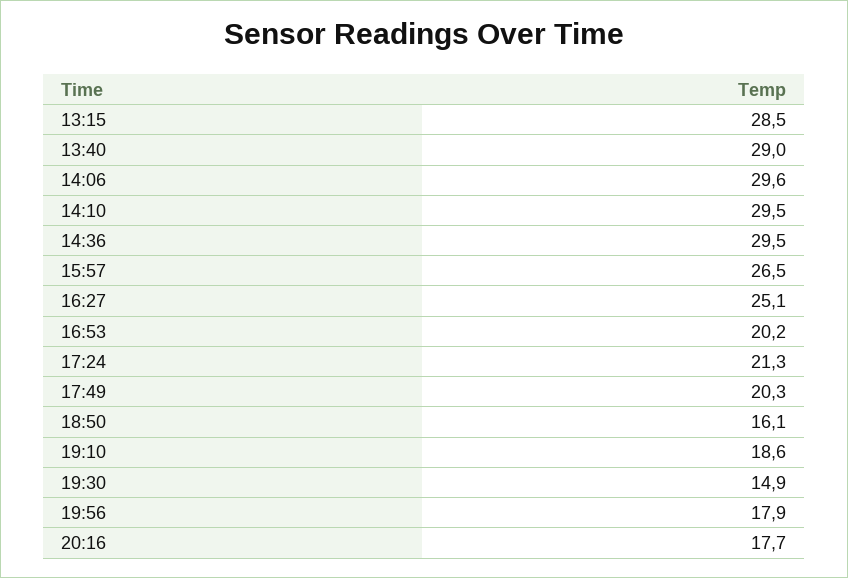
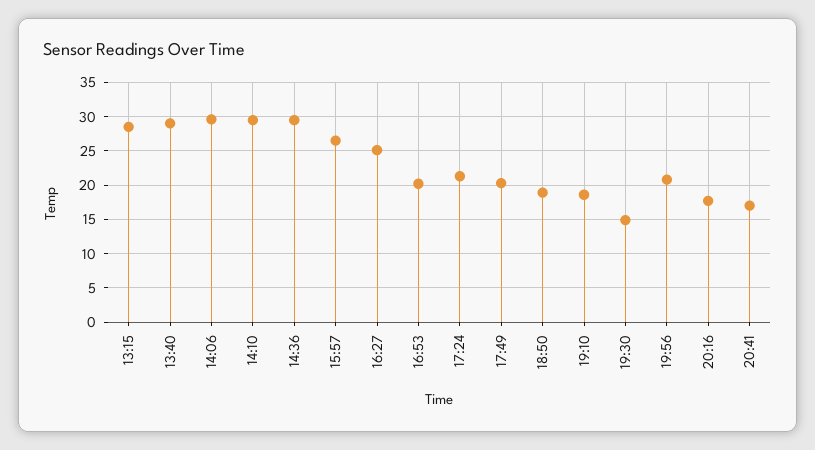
18:50: 16.1 -> 19
19:56: 17.9 -> 21
20:41: none -> 17

